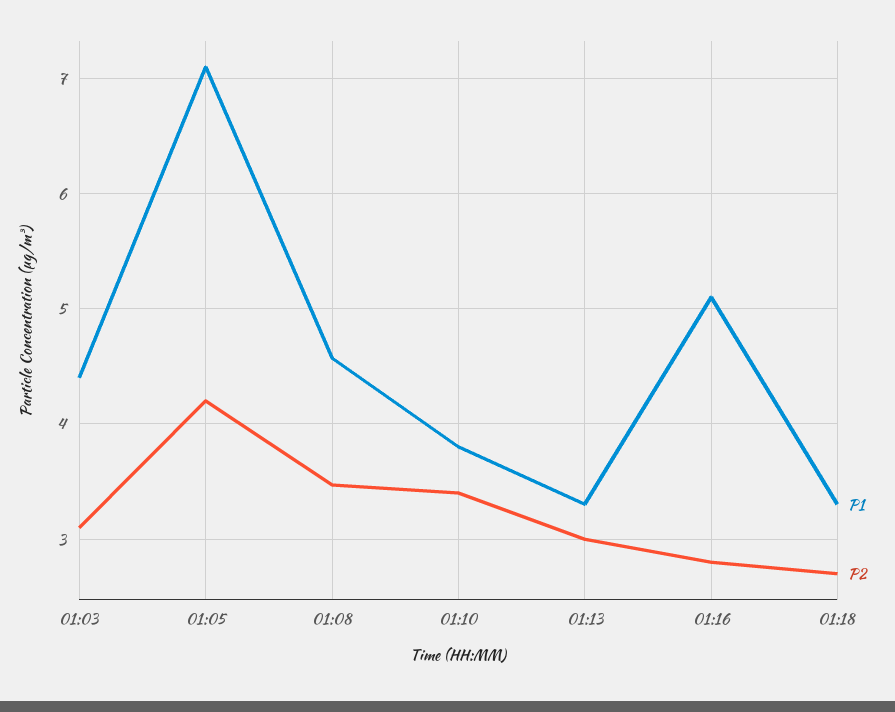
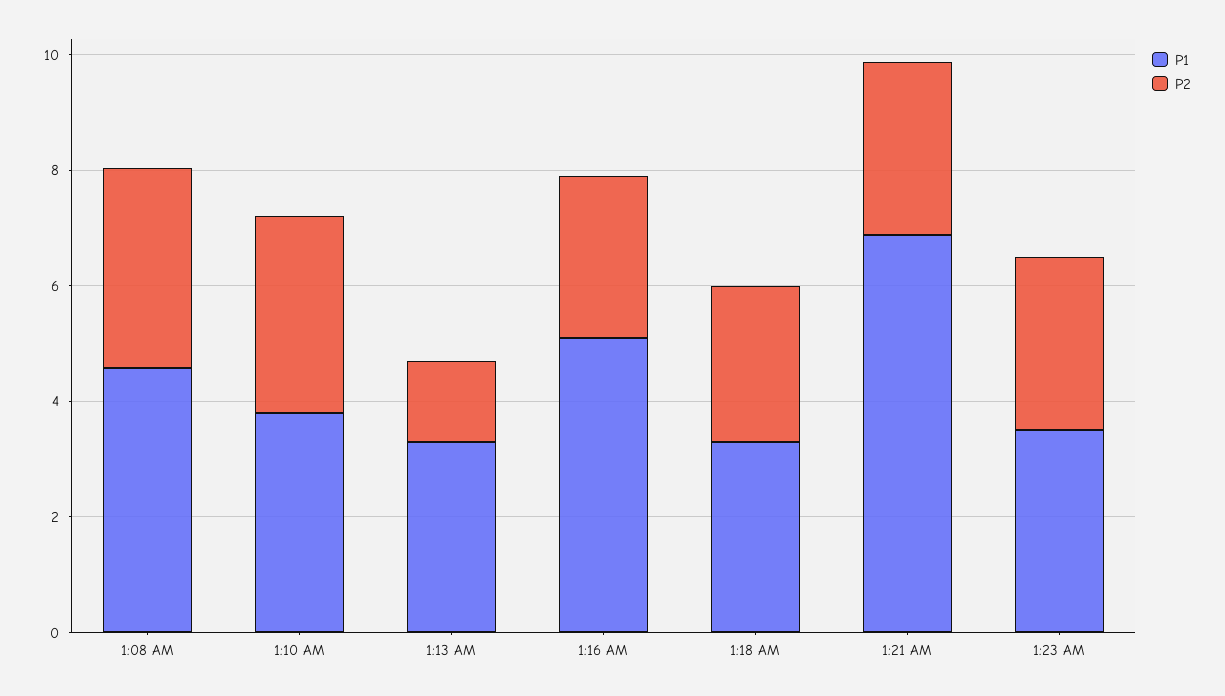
P1, 01:03: 4.4 -> none
P2, 01:03: 3.1 -> none
P1, 01:05: 7.1 -> none
P2, 01:05: 4.2 -> none
P2, 01:13: 3 -> 1.5
P1, 1:21 AM: none -> 7
P2, 1:21 AM: none -> 3
P1, 1:23 AM: none -> 3.5
P2, 1:23 AM: none -> 3

